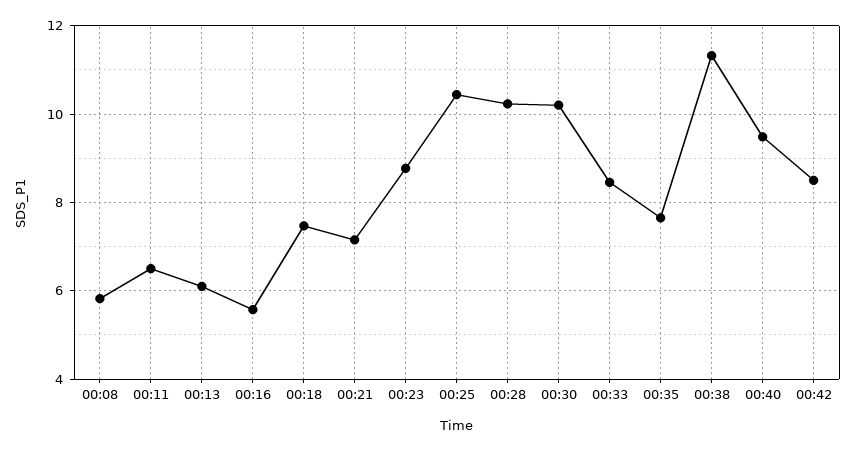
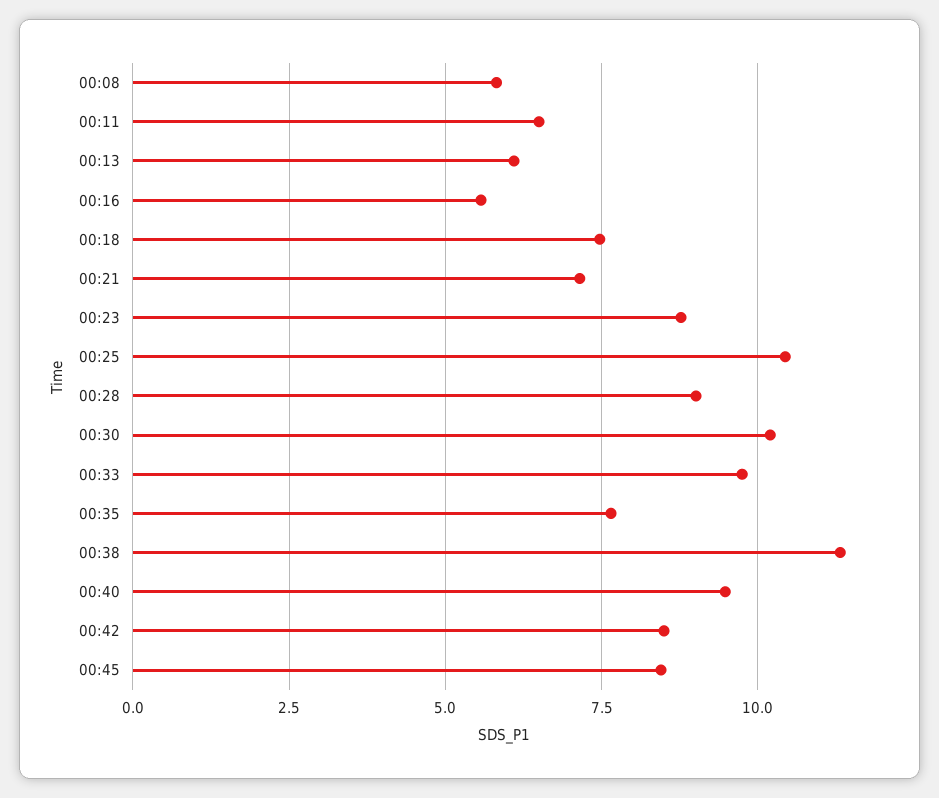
00:28: 10.2 -> 9
00:33: 8.4 -> 9.75
00:45: none -> 8.5

